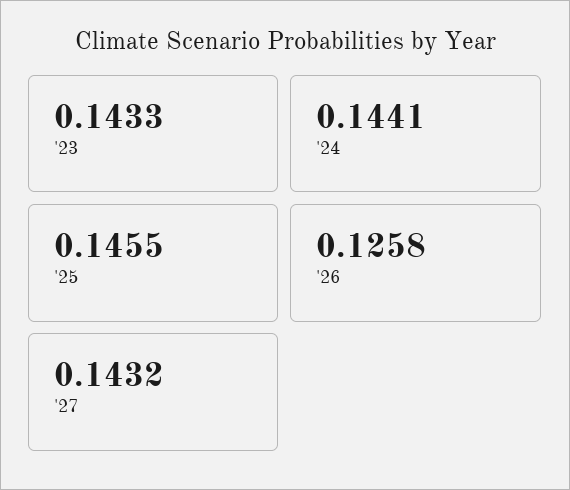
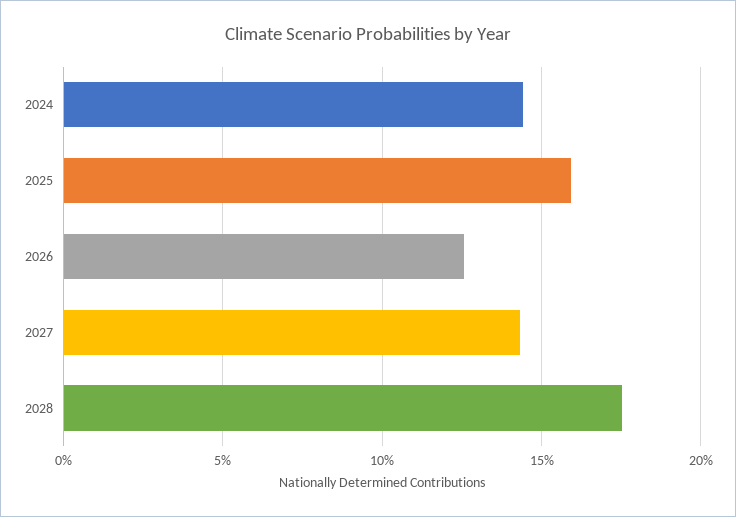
'23: 0.1433 -> none
'25: 0.1455 -> 0.16
2028: none -> 0.175

